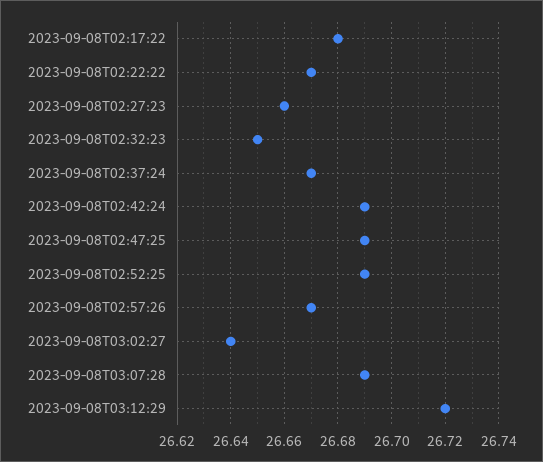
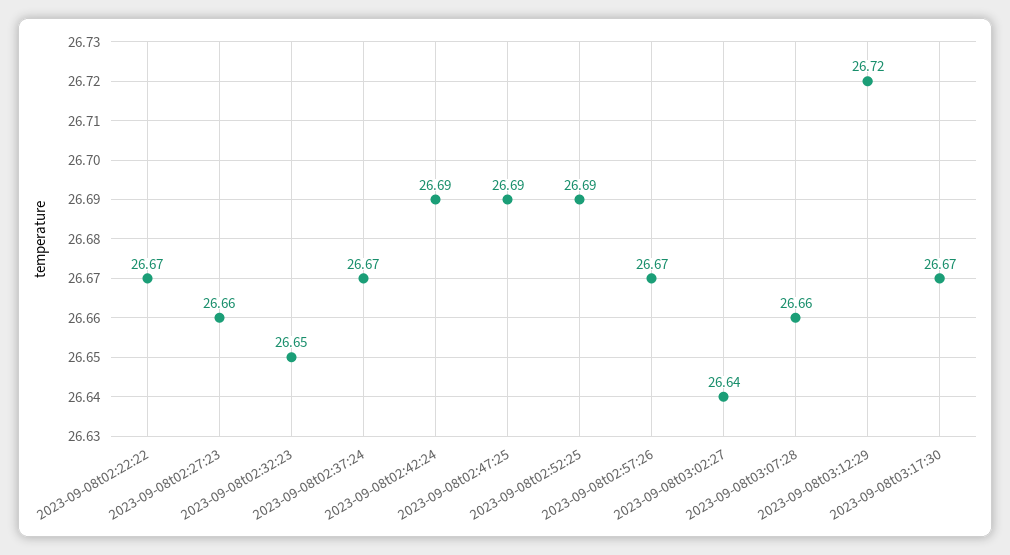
2023-09-08T02:17:22: 26.68 -> none
2023-09-08T03:07:28: 26.69 -> 26.66
2023-09-08t03:17:30: none -> 26.67

